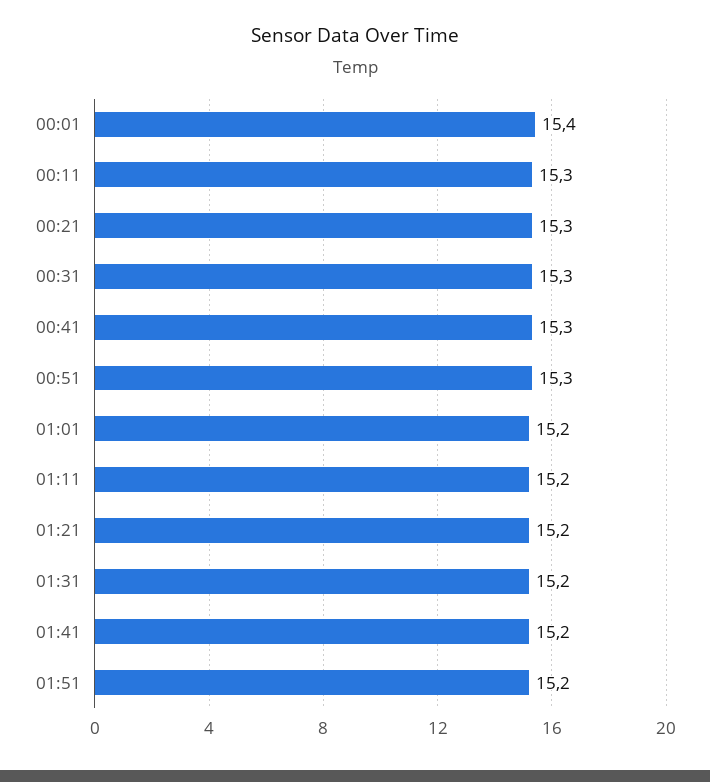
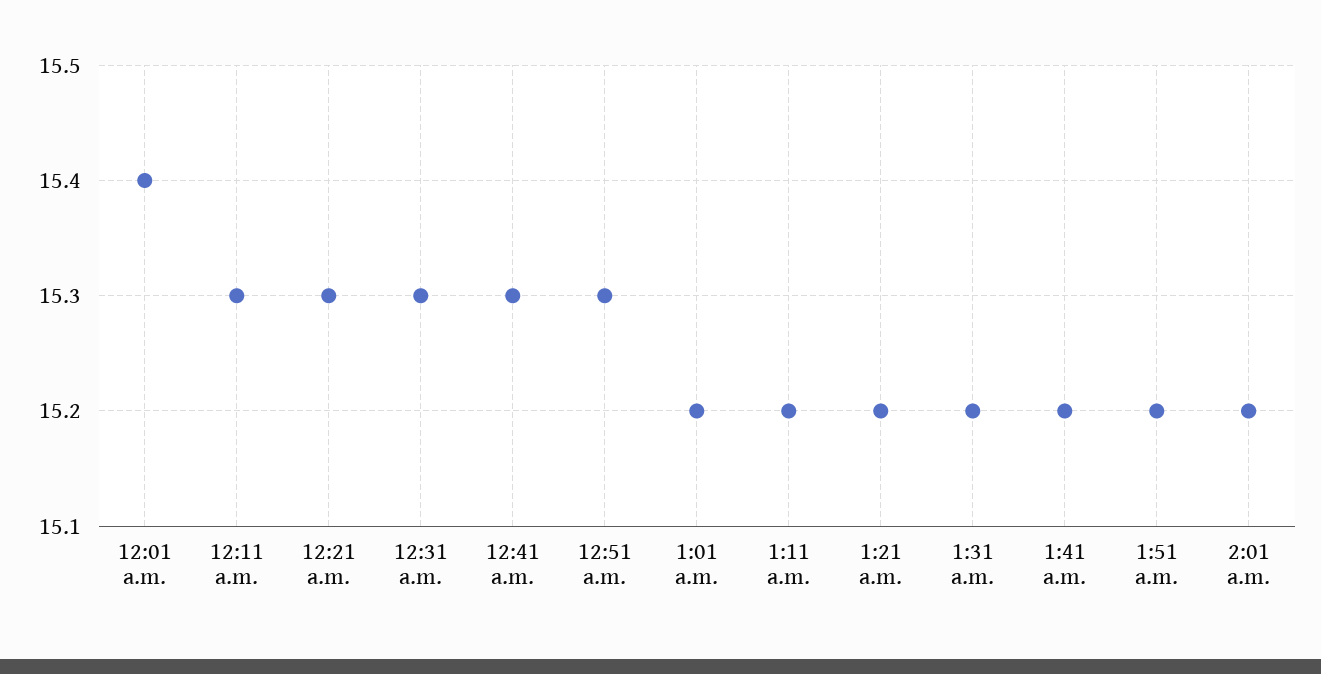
2:01 a.m.: none -> 15.2

